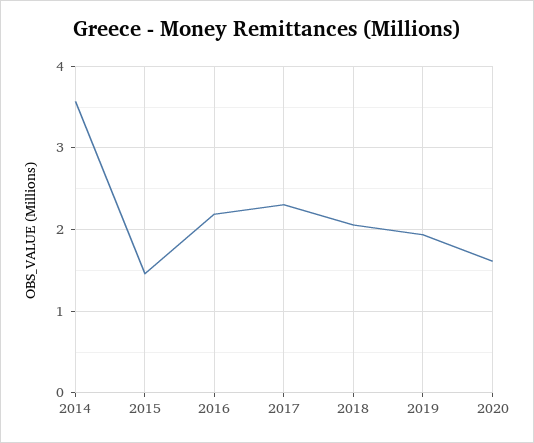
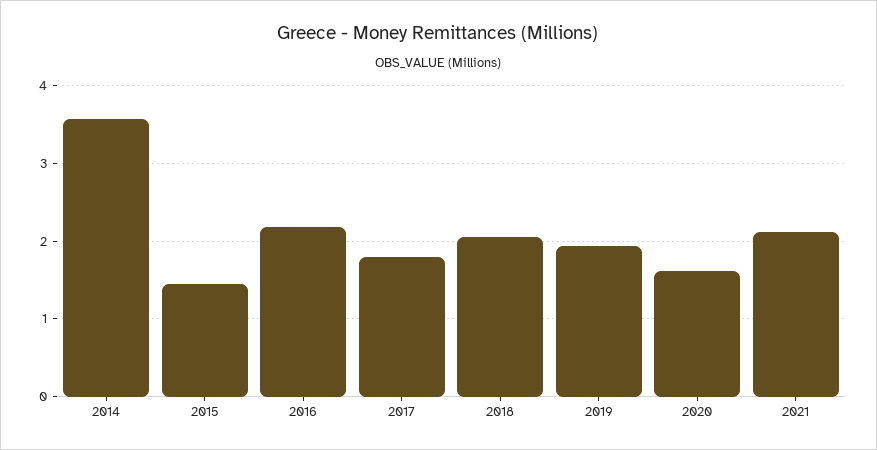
2017: 2.3 -> 1.8
2021: none -> 2.1

